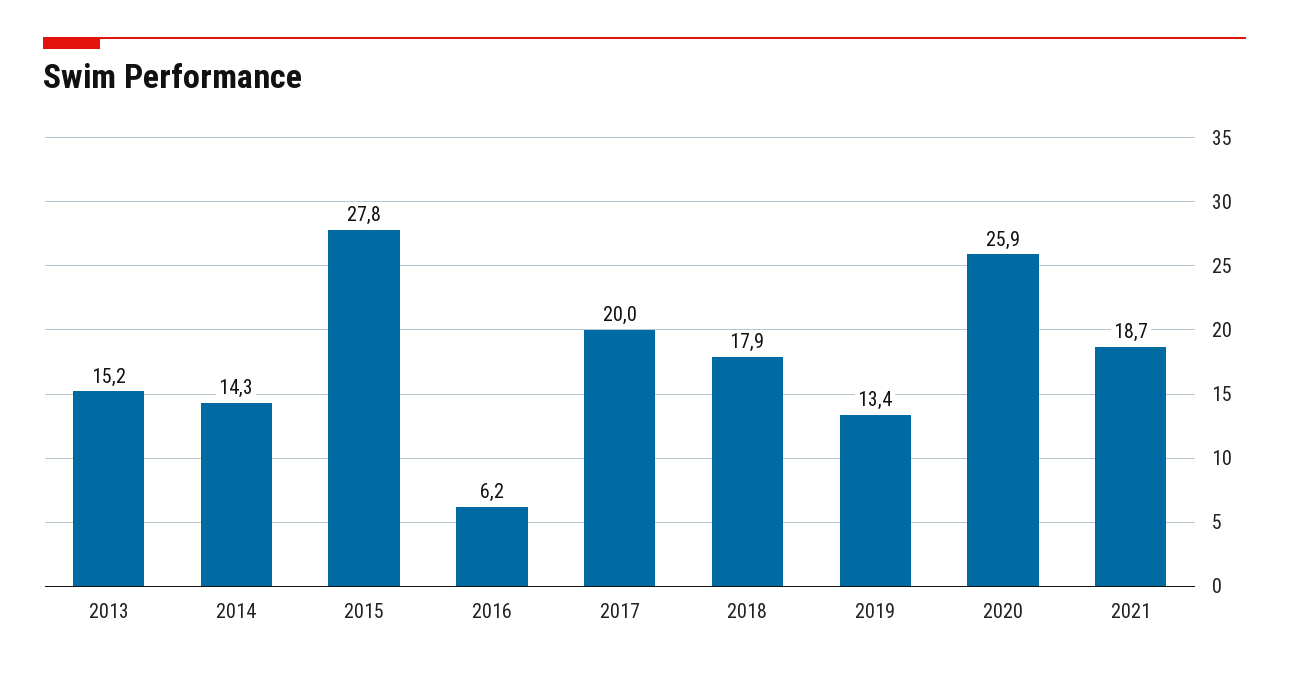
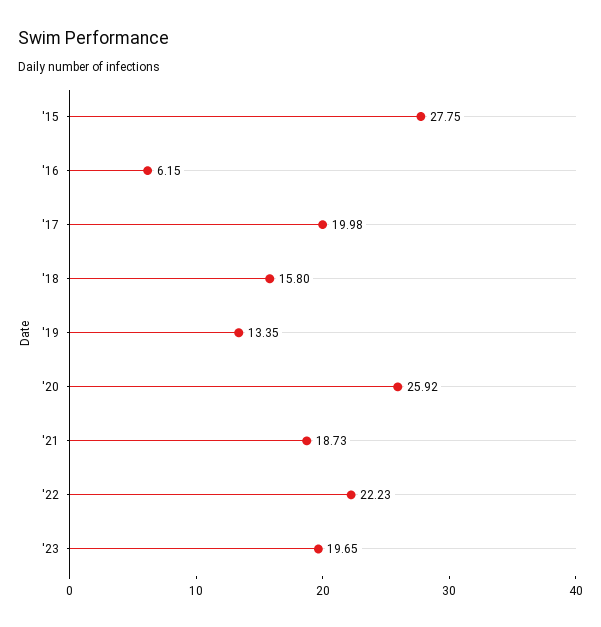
2013: 15.2 -> none
2014: 14.3 -> none
2018: 17.9 -> 15.8
'22: none -> 22.23
'23: none -> 19.65

